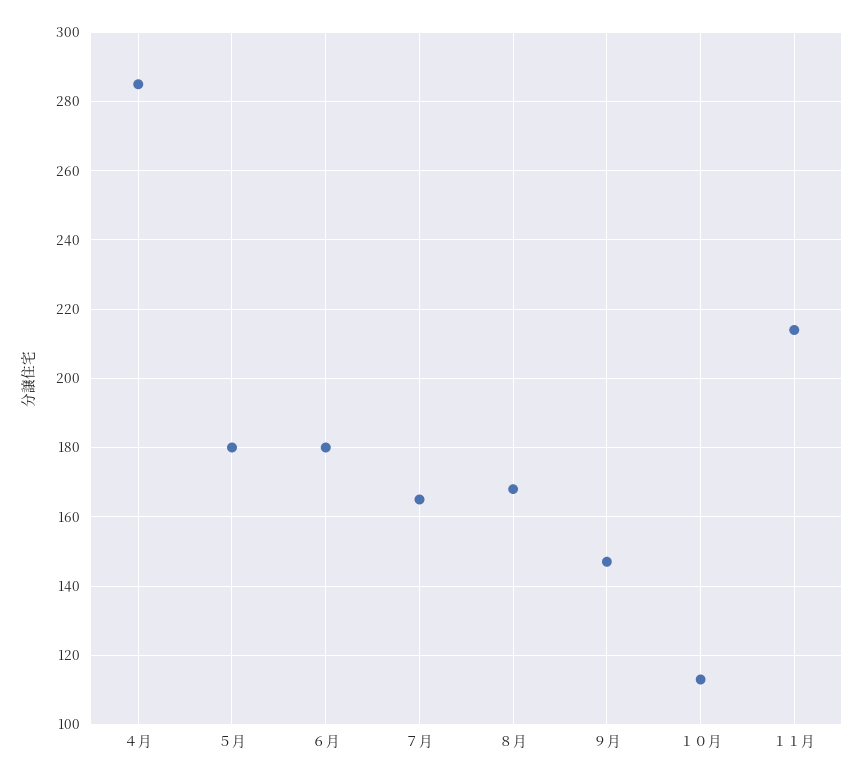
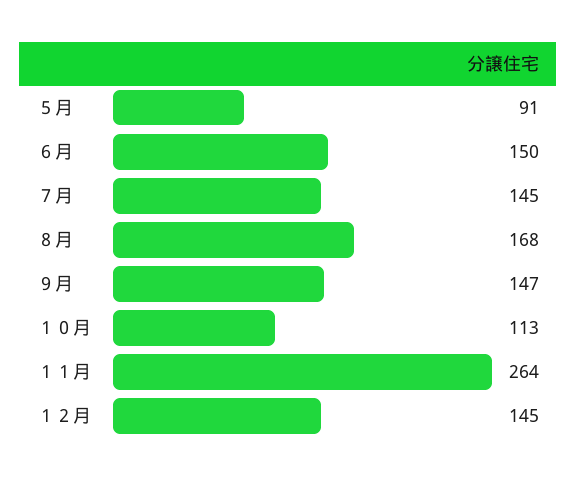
４月: 285 -> none
５月: 180 -> 91
６月: 180 -> 150
７月: 165 -> 145
１１月: 215 -> 264
１２月: none -> 145

